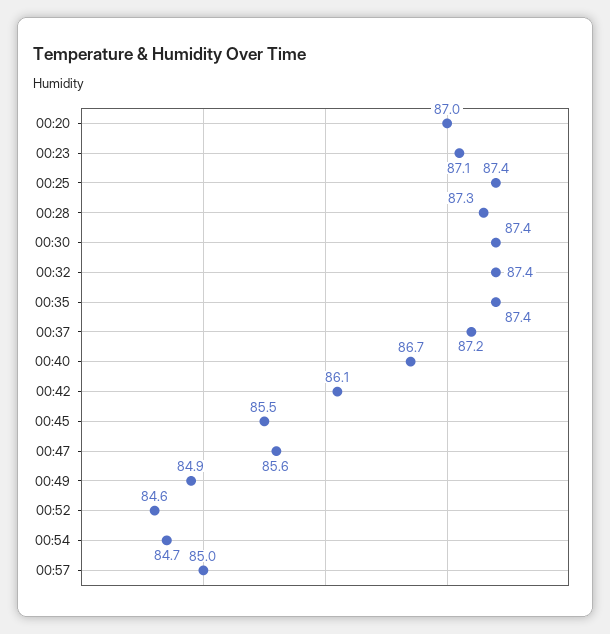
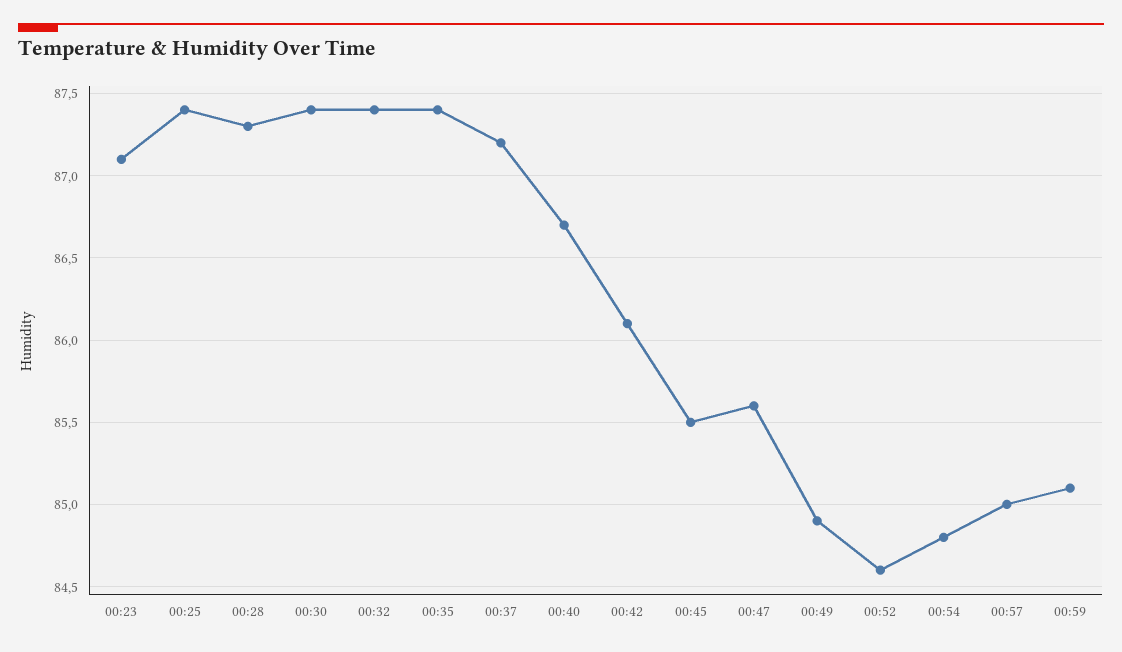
00:20: 87 -> none
00:54: 84.7 -> 84.8
00:59: none -> 85.1

